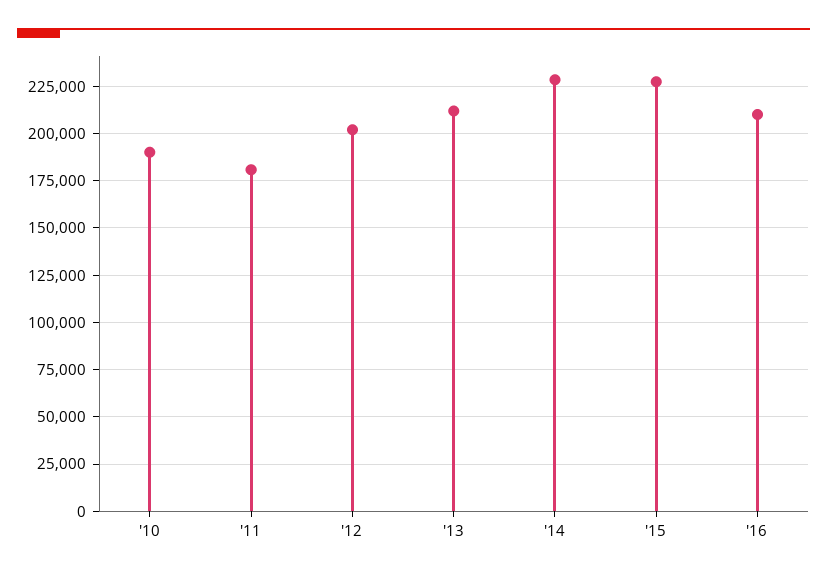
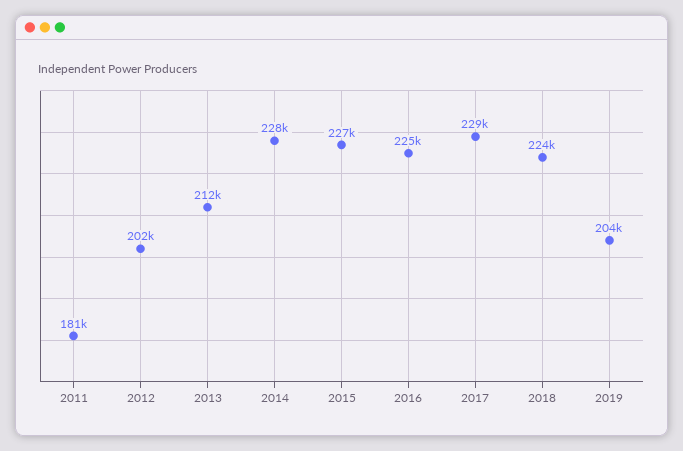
'10: 190000 -> none
'16: 210000 -> 225000
2017: none -> 229000
2018: none -> 224000
2019: none -> 204000

